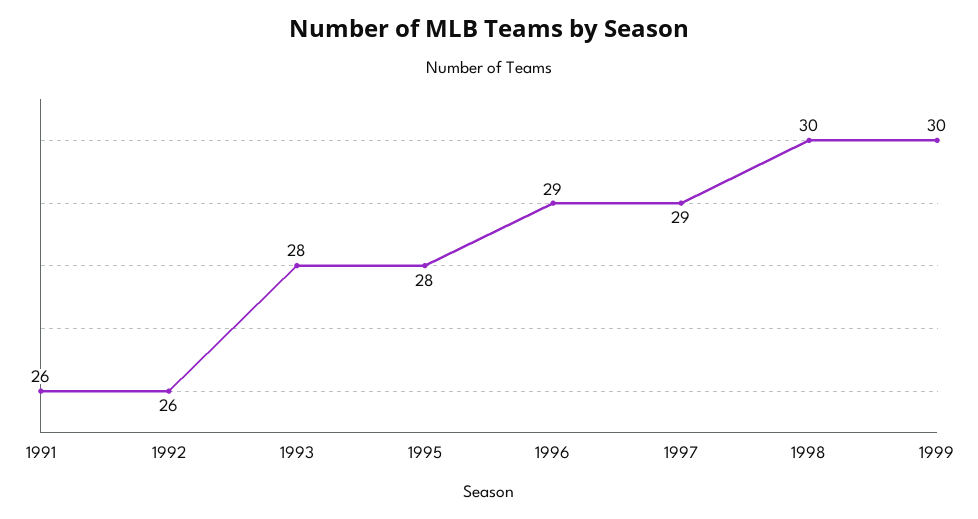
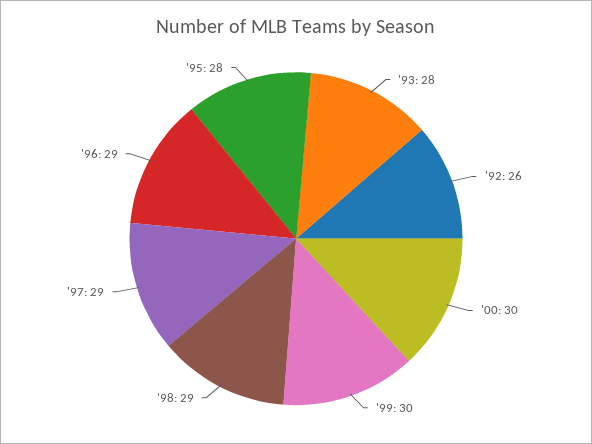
1991: 26 -> none
1998: 30 -> 29
'00: none -> 30

